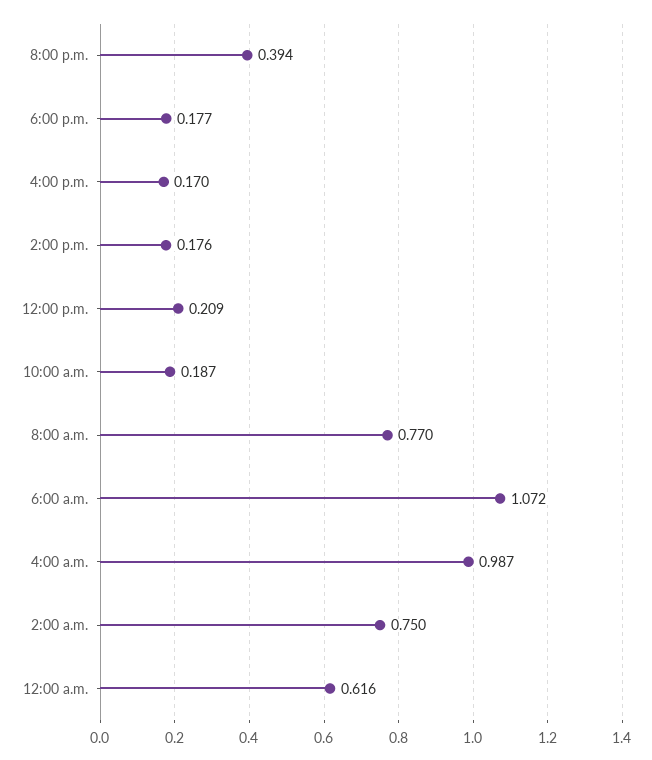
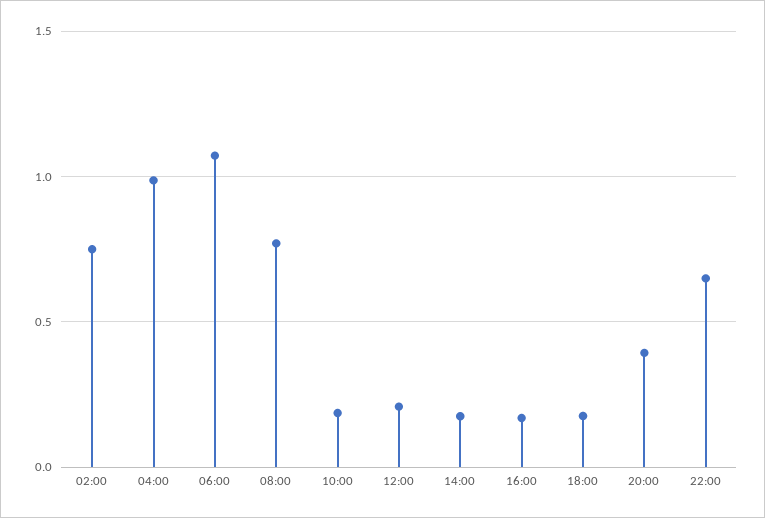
12:00 a.m.: 0.616 -> none
22:00: none -> 0.65

